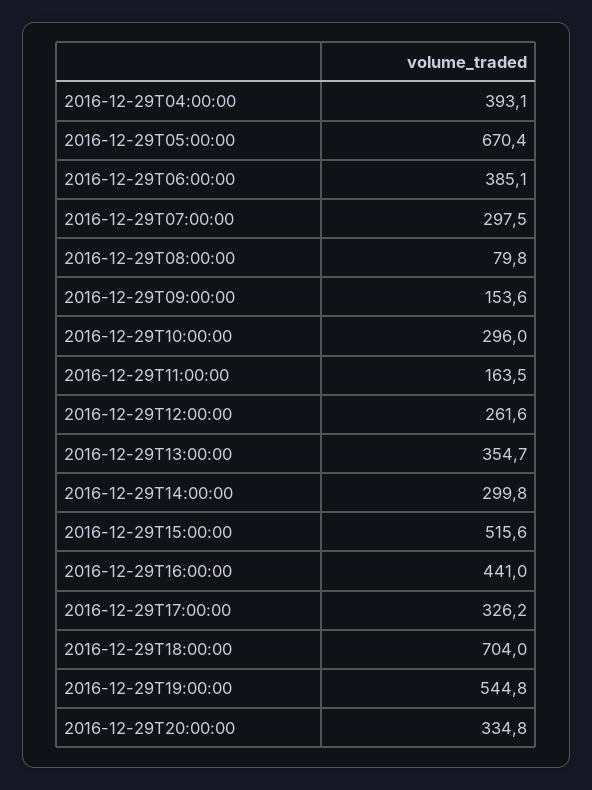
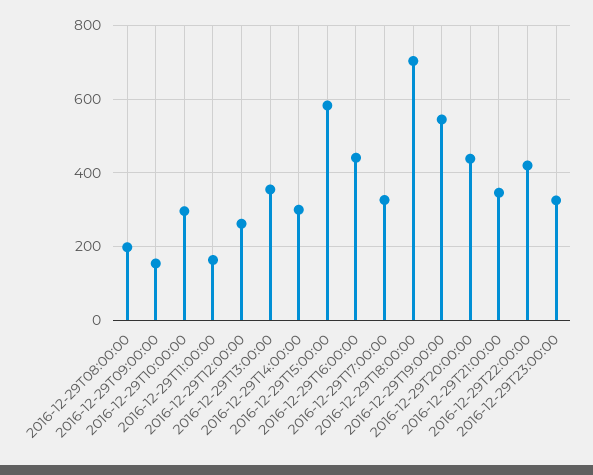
2016-12-29T04:00:00: 393.1 -> none
2016-12-29T05:00:00: 670.4 -> none
2016-12-29T06:00:00: 385.1 -> none
2016-12-29T07:00:00: 297.5 -> none
2016-12-29T08:00:00: 79.8 -> 200
2016-12-29T15:00:00: 515.6 -> 580
2016-12-29T20:00:00: 334.8 -> 440
2016-12-29T21:00:00: none -> 340
2016-12-29T22:00:00: none -> 420
2016-12-29T23:00:00: none -> 320

